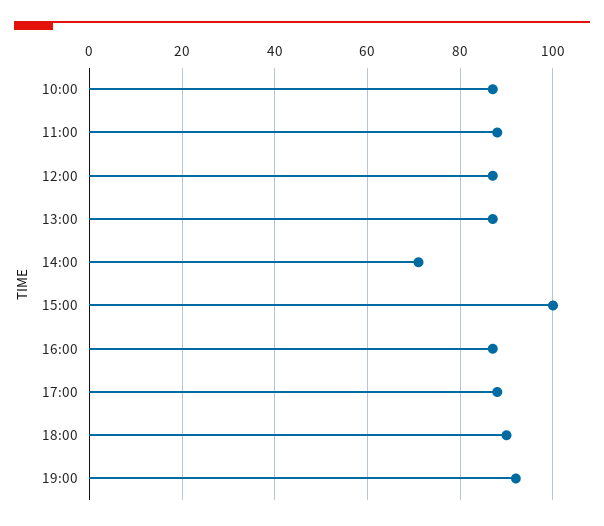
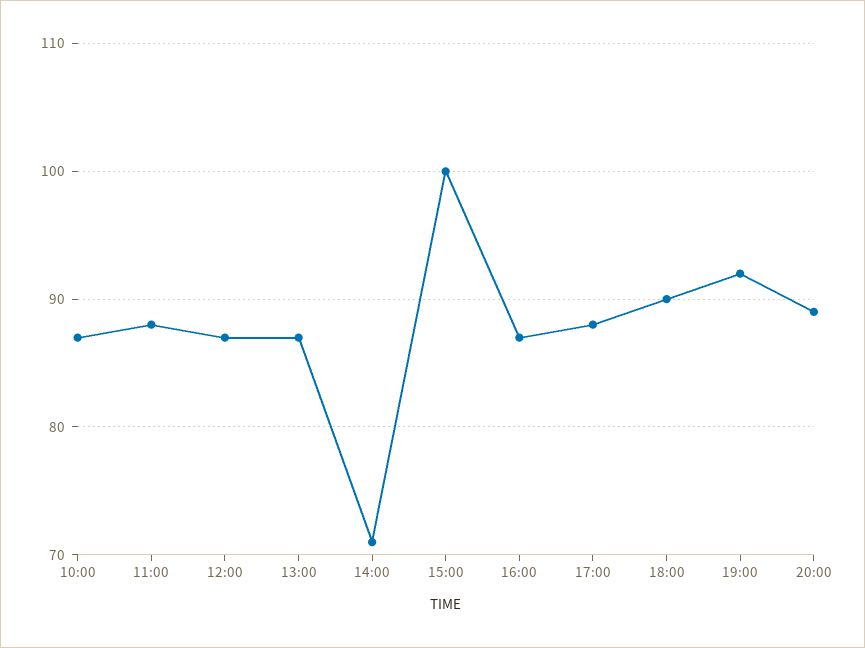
20:00: none -> 89

